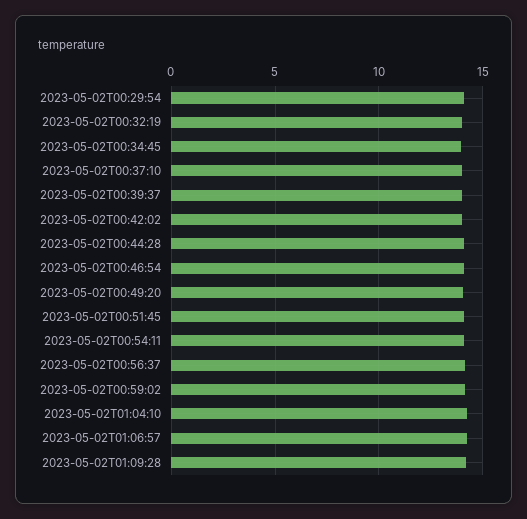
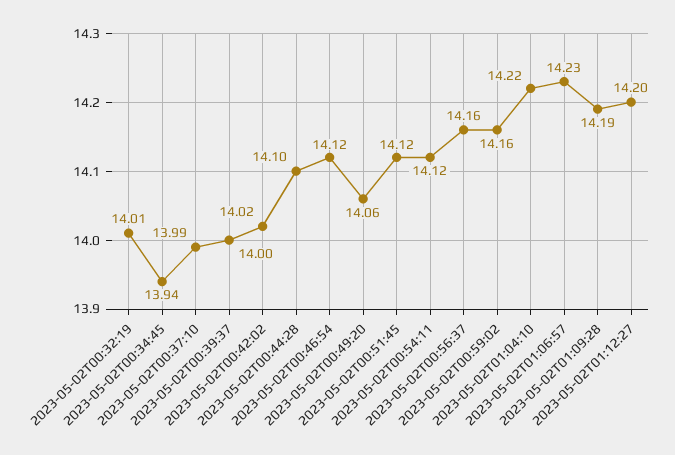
2023-05-02T00:29:54: 14 -> none
2023-05-02T01:12:27: none -> 14.2

